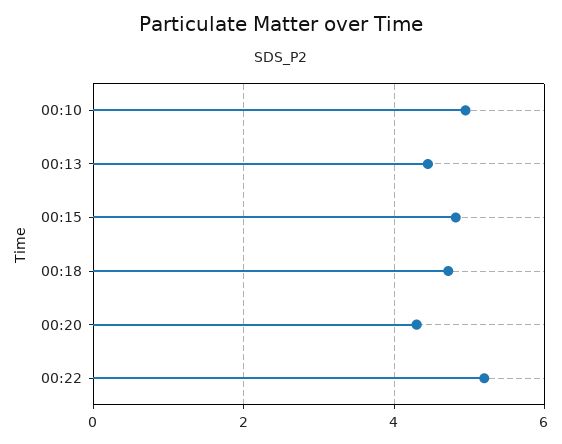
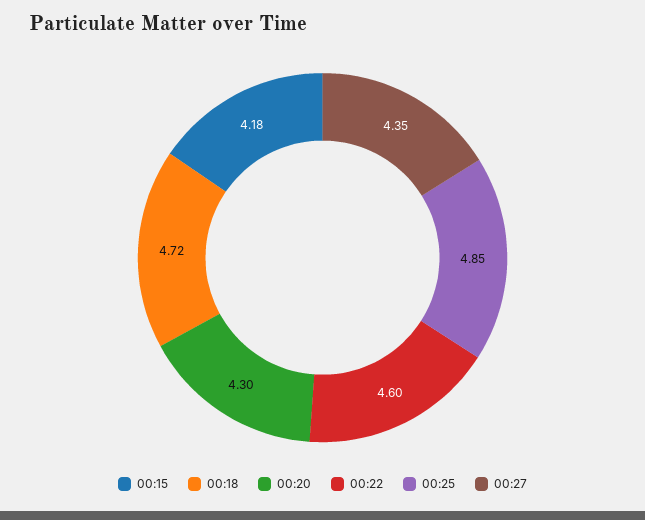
00:10: 5 -> none
00:13: 4.4 -> none
00:15: 4.8 -> 4.18
00:22: 5.2 -> 4.6
00:25: none -> 4.85
00:27: none -> 4.35

